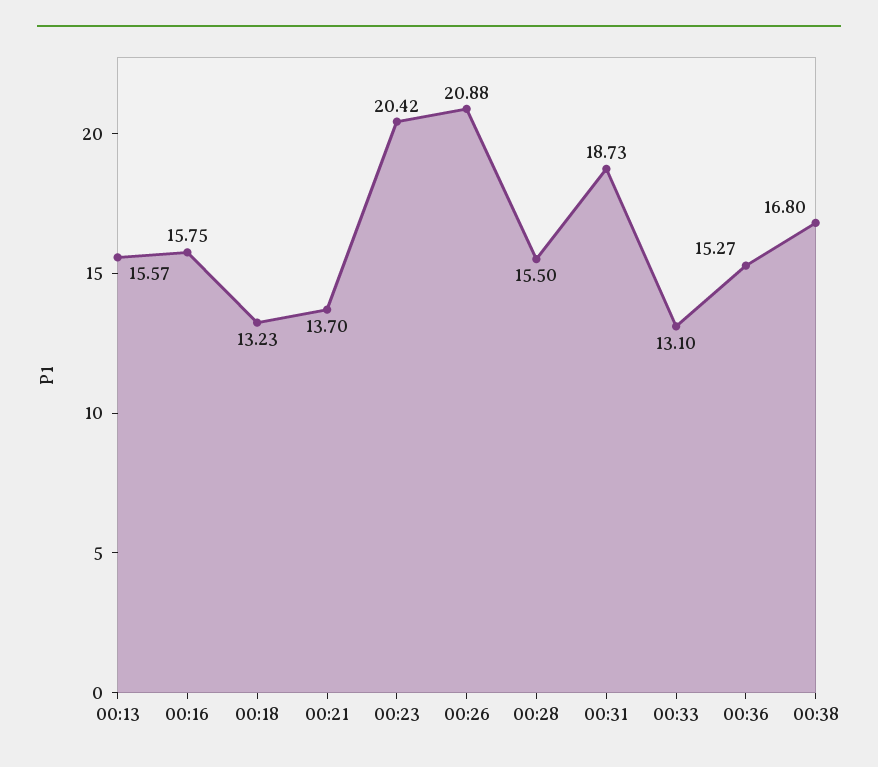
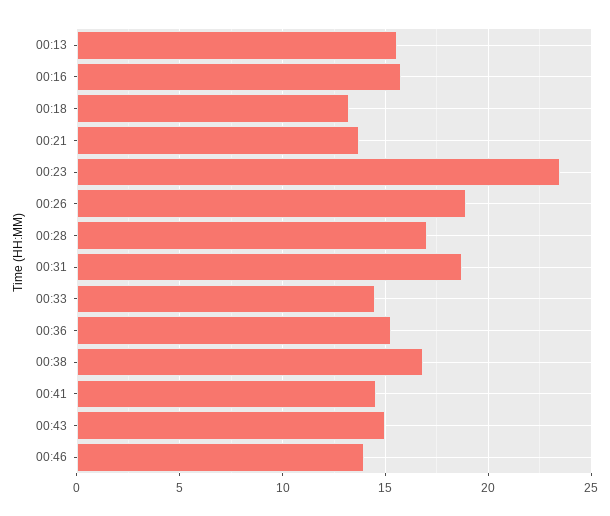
00:23: 20.42 -> 23.5
00:26: 20.88 -> 19
00:28: 15.5 -> 17
00:33: 13.1 -> 14.5
00:41: none -> 14.5
00:43: none -> 15
00:46: none -> 14

